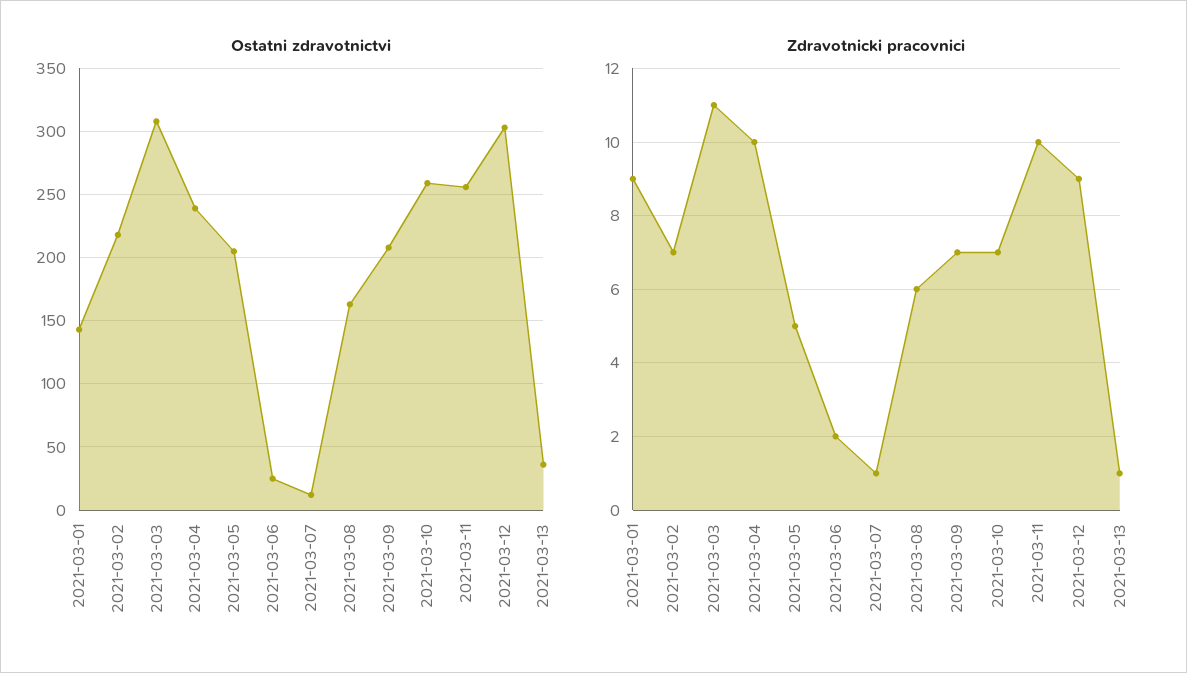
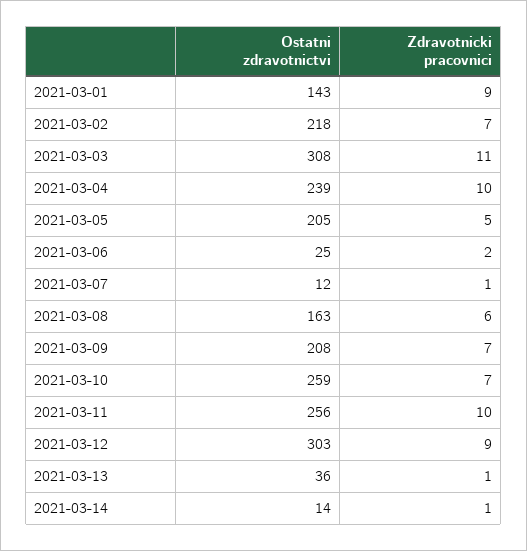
Ostatni zdravotnictvi, 2021-03-14: none -> 14
Zdravotnicki pracovnici, 2021-03-14: none -> 1

